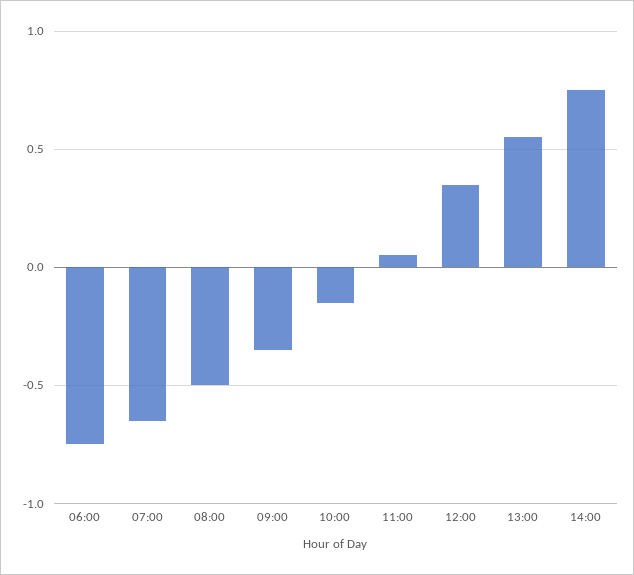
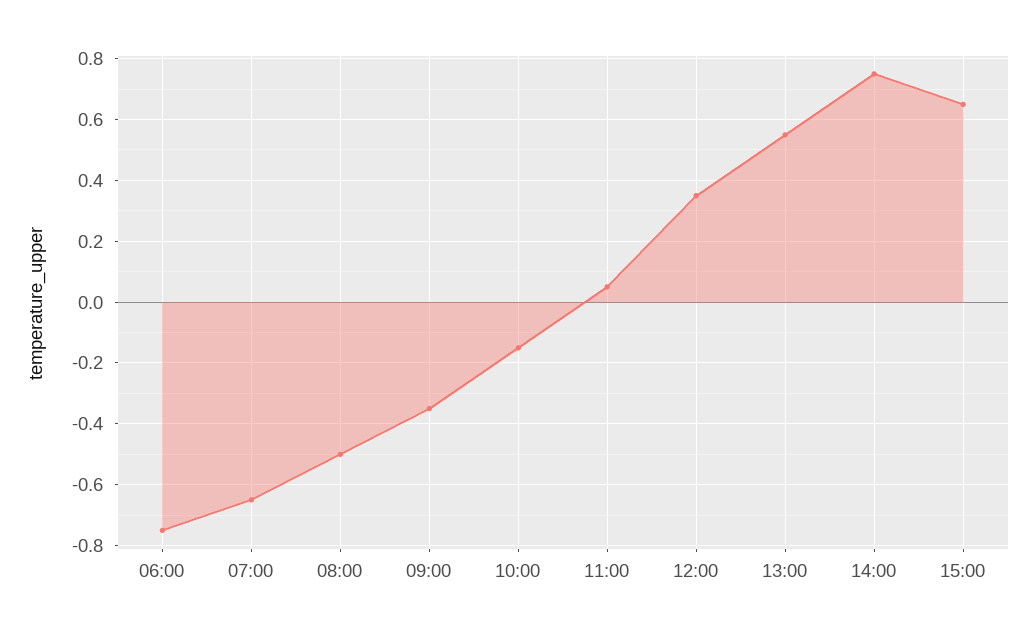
15:00: none -> 0.65

